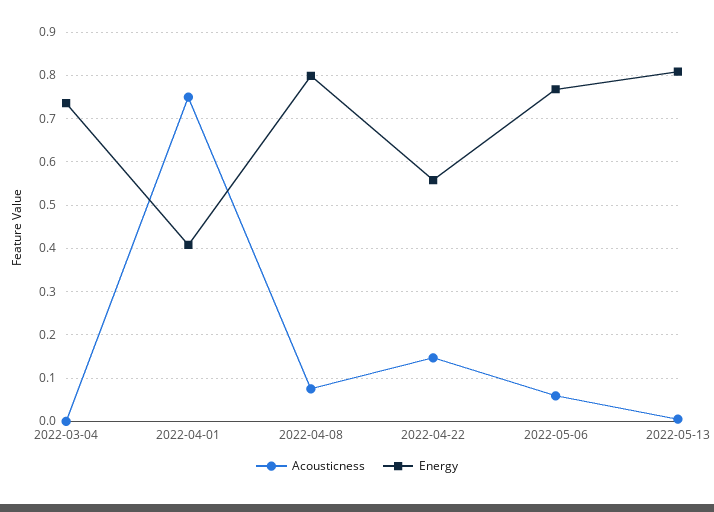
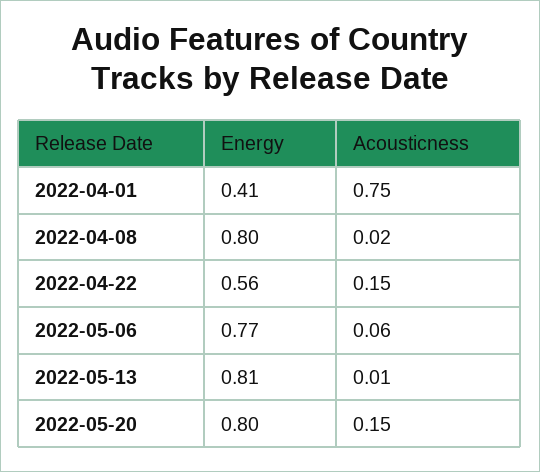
Acousticness, 2022-03-04: 0 -> none
Energy, 2022-03-04: 0.74 -> none
Acousticness, 2022-04-08: 0.08 -> 0.02
Energy, 2022-05-20: none -> 0.8
Acousticness, 2022-05-20: none -> 0.15

